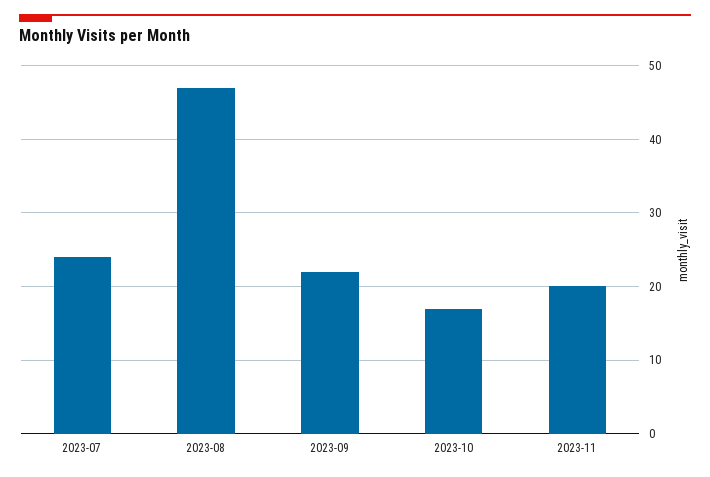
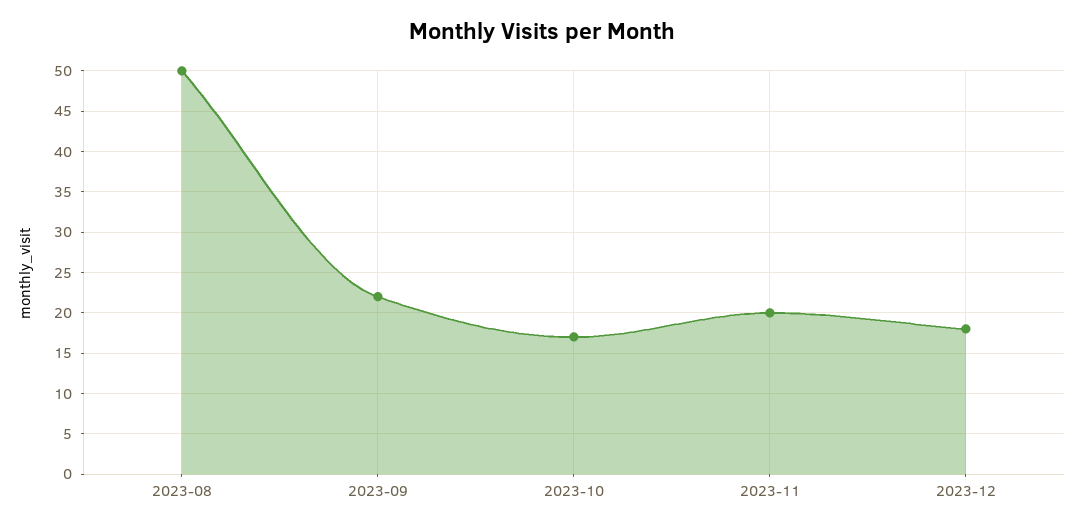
2023-07: 24 -> none
2023-08: 47 -> 50
2023-12: none -> 18

